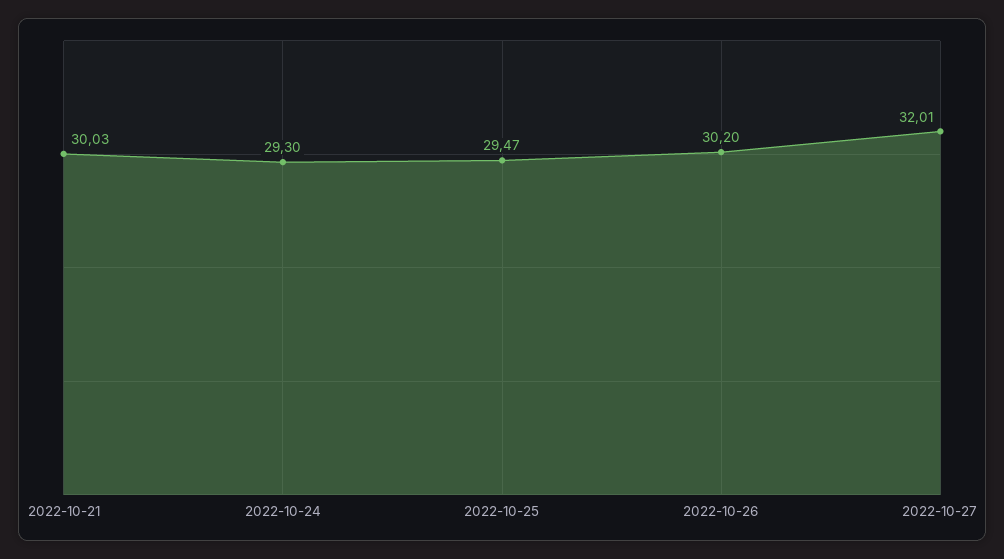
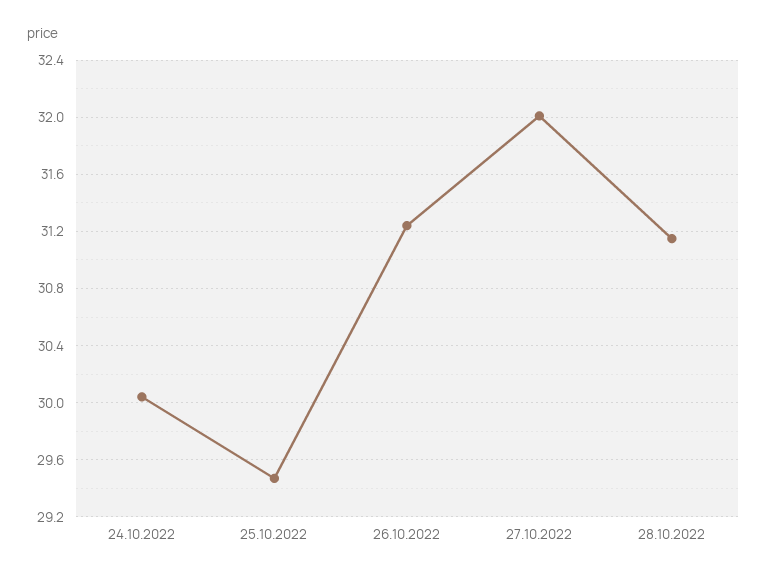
2022-10-21: 30.03 -> none
2022-10-24: 29.3 -> 30.05
2022-10-26: 30.2 -> 31.25
28.10.2022: none -> 31.15

